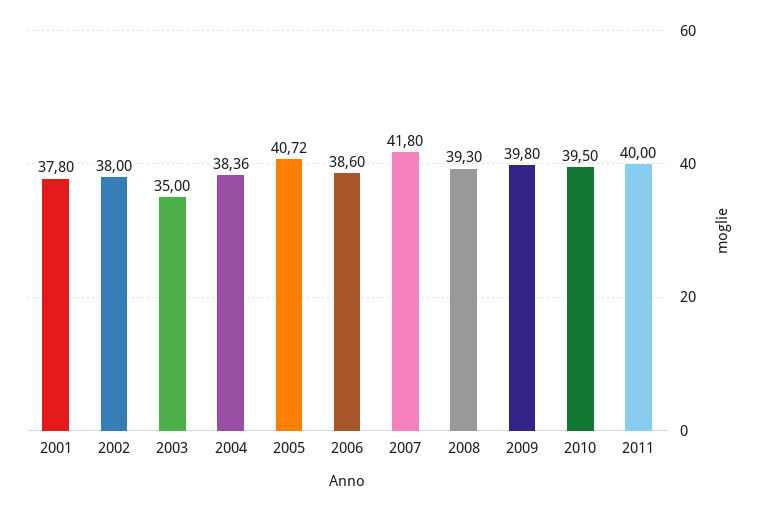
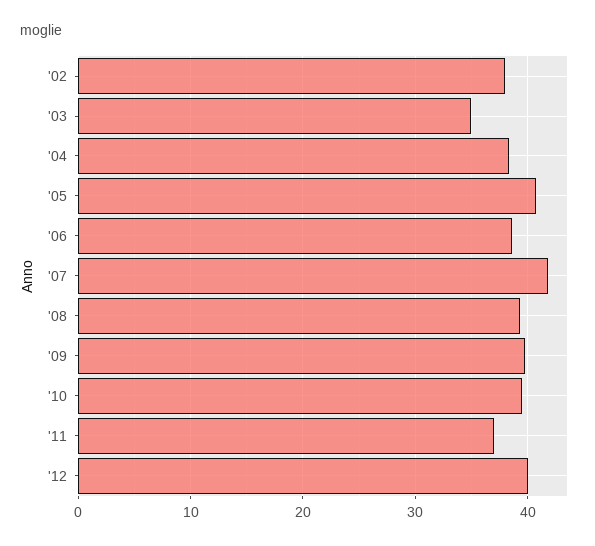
2001: 37.8 -> none
2011: 40 -> 37
'12: none -> 40

